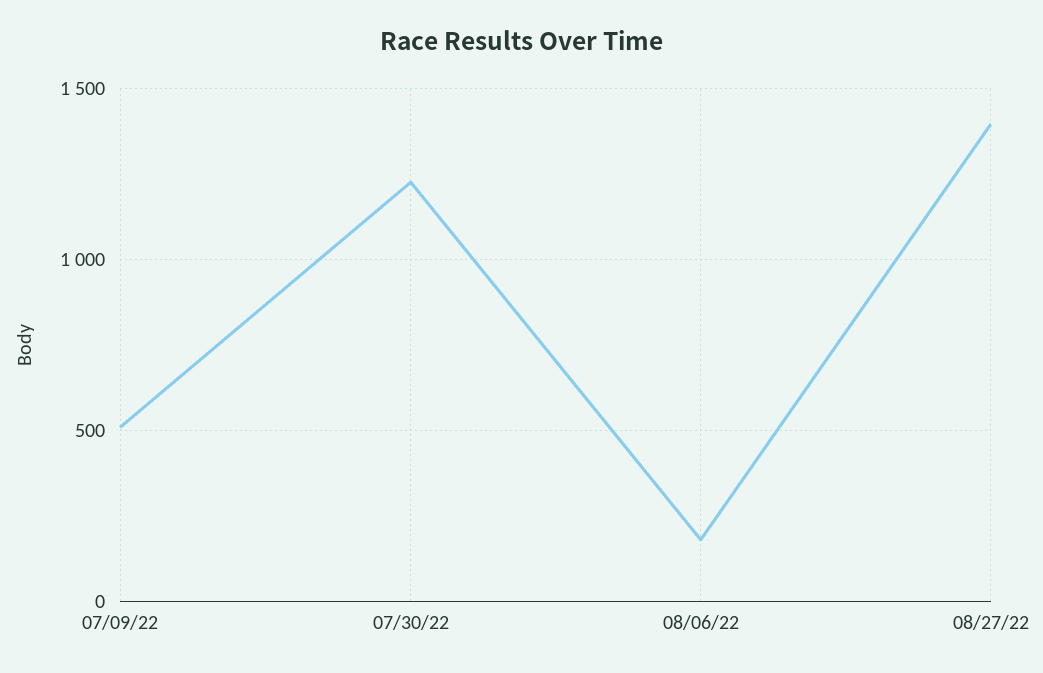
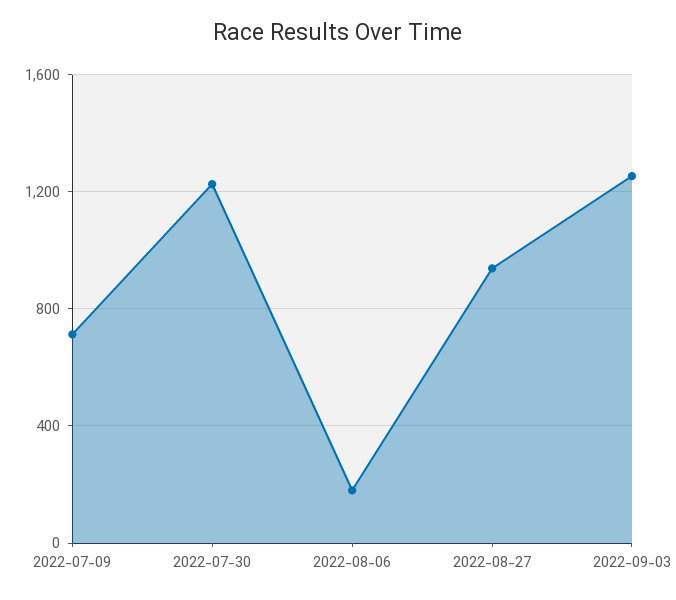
07/09/22: 500 -> 700
08/27/22: 1400 -> 950
2022-09-03: none -> 1250

